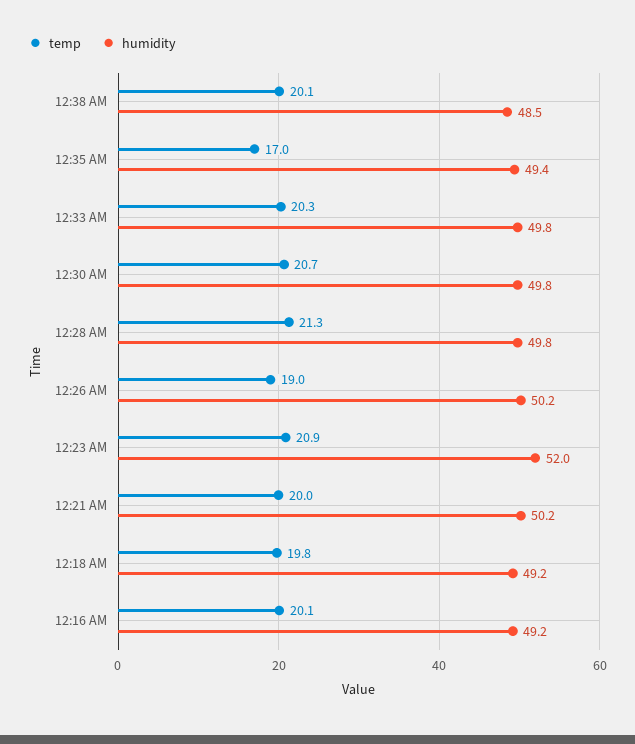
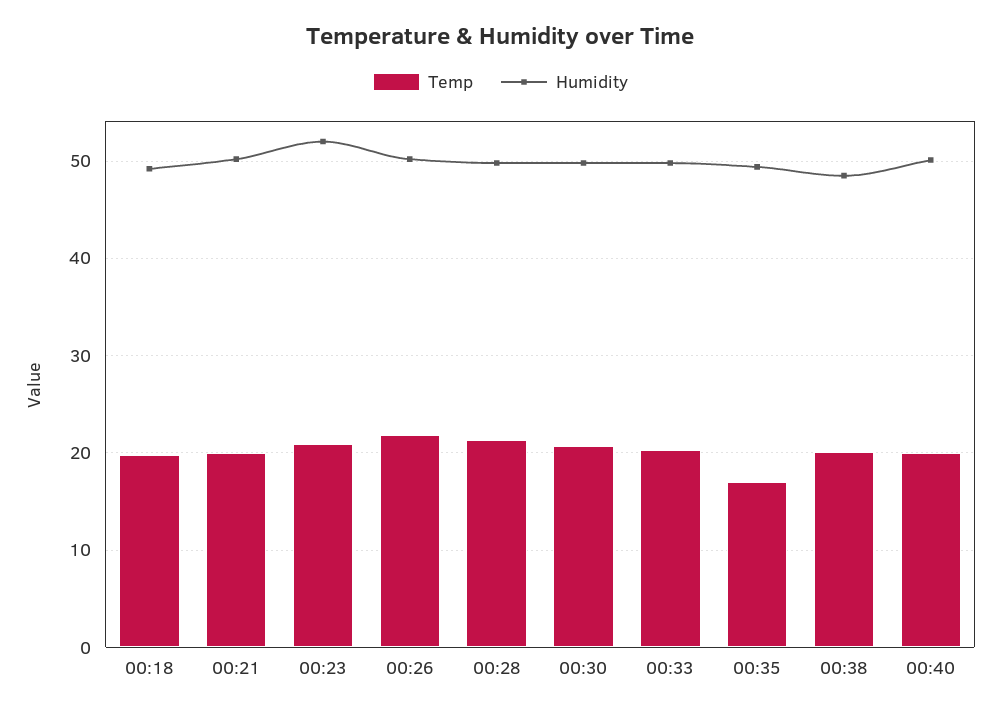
temp, 12:26 AM: 19 -> 22
temp, 12:16 AM: 20.1 -> none
humidity, 12:16 AM: 49.2 -> none
temp, 00:40: none -> 20
humidity, 00:40: none -> 50

